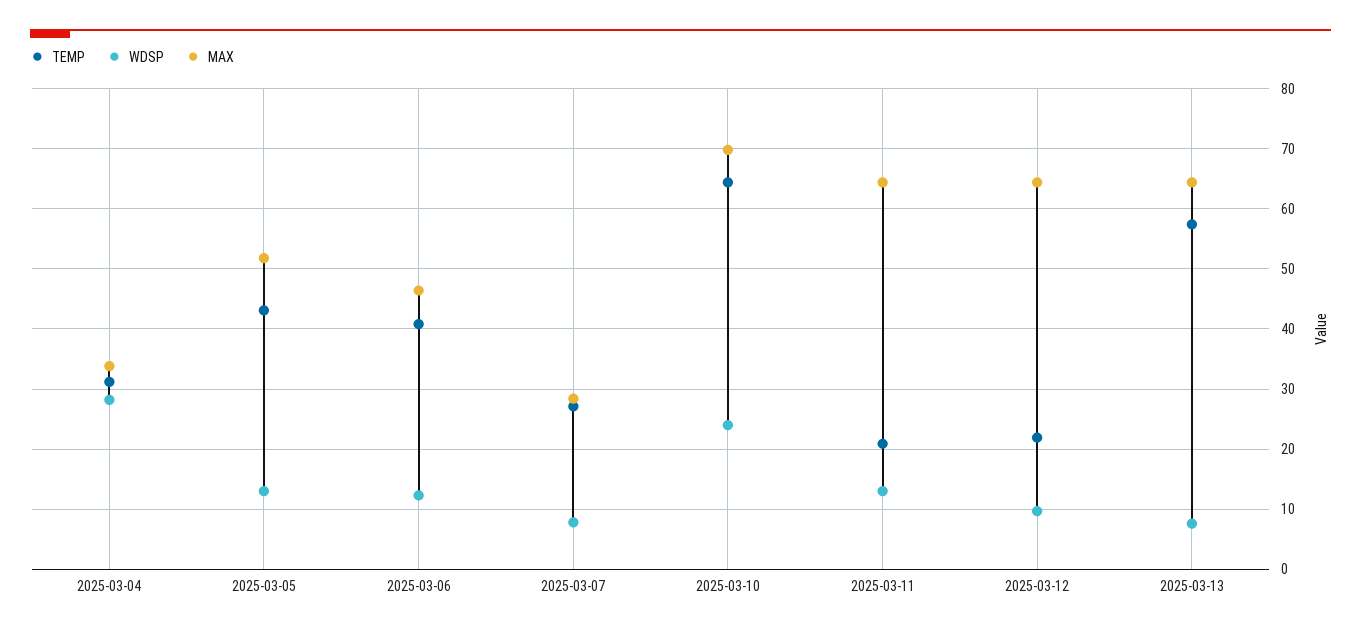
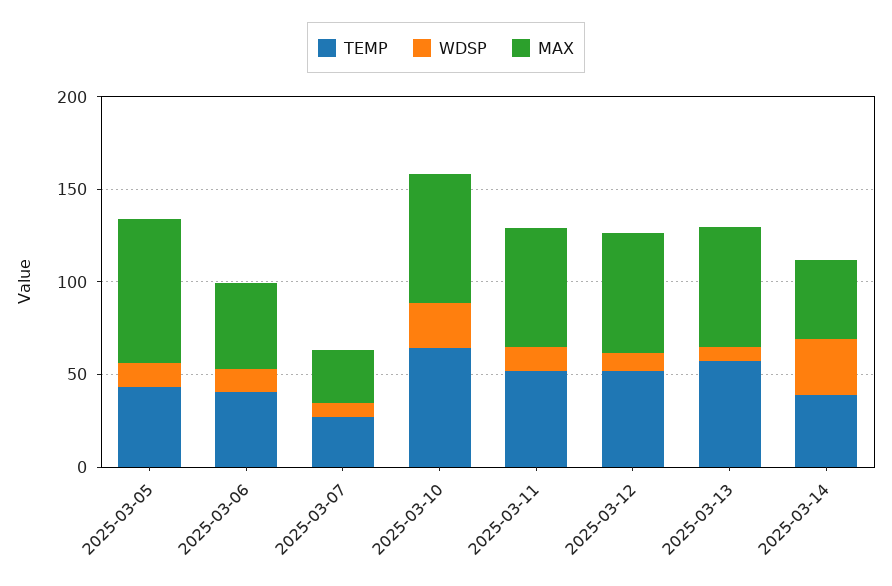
TEMP, 2025-03-04: 31 -> none
WDSP, 2025-03-04: 28 -> none
MAX, 2025-03-04: 34 -> none
MAX, 2025-03-05: 52 -> 80
TEMP, 2025-03-11: 21 -> 50
TEMP, 2025-03-12: 22 -> 50
TEMP, 2025-03-14: none -> 40
WDSP, 2025-03-14: none -> 30
MAX, 2025-03-14: none -> 40

